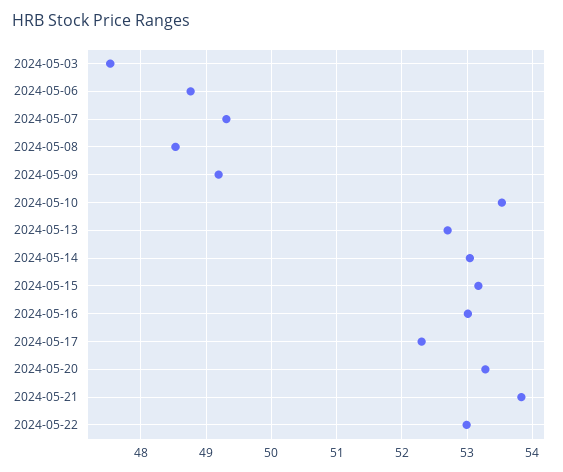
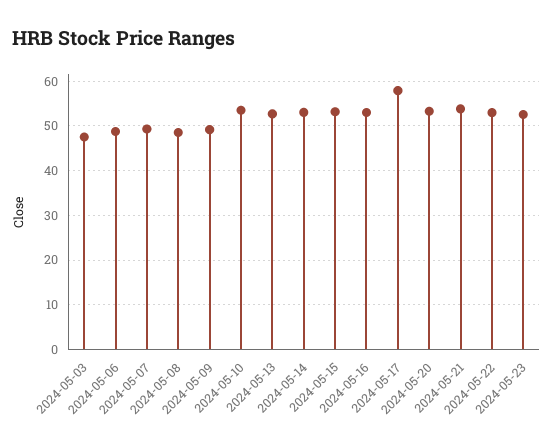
2024-05-17: 52.3 -> 58
2024-05-23: none -> 52

